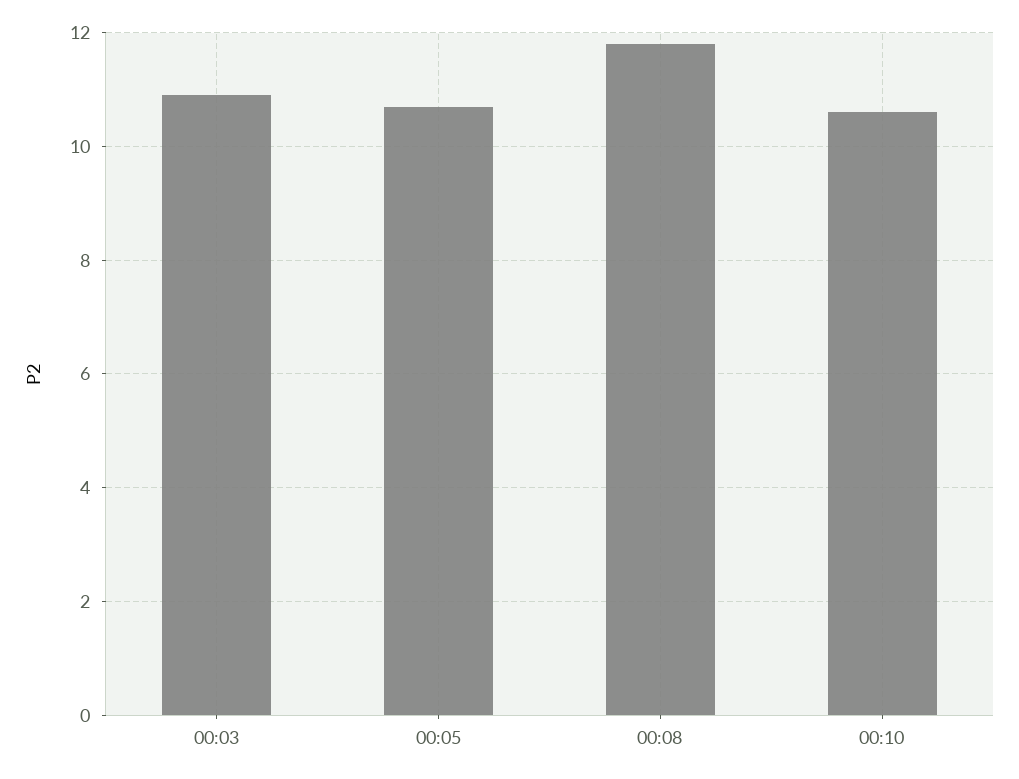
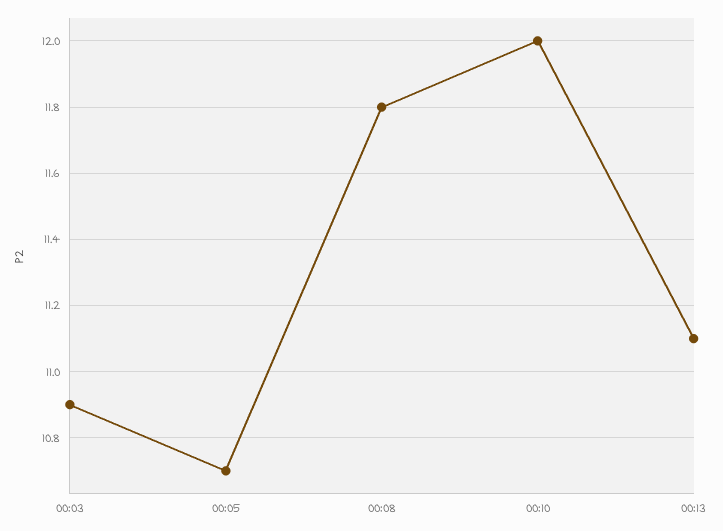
00:10: 10.5 -> 12
00:13: none -> 11.1

